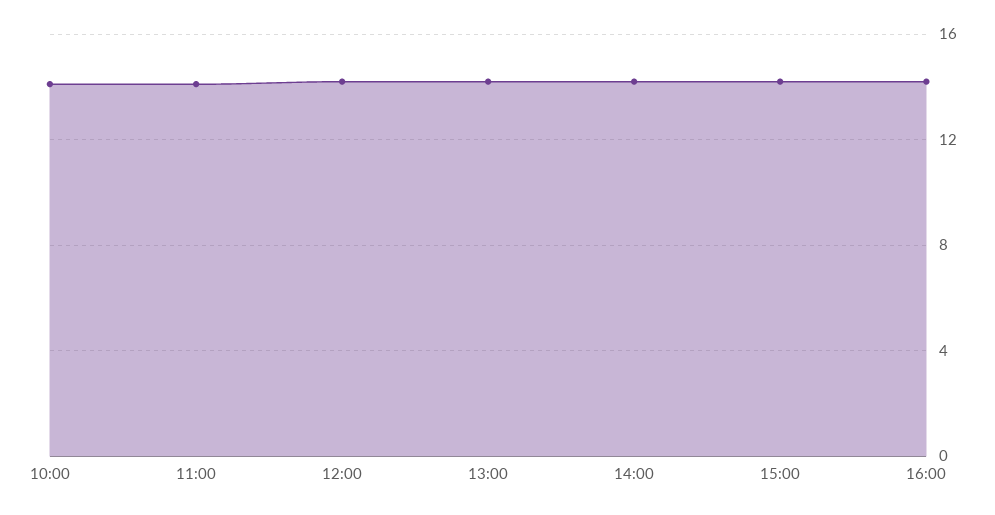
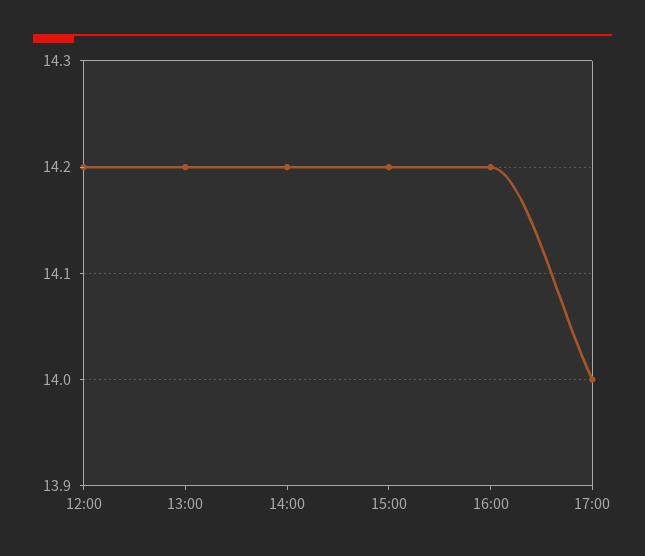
10:00: 14 -> none
11:00: 14 -> none
17:00: none -> 14

